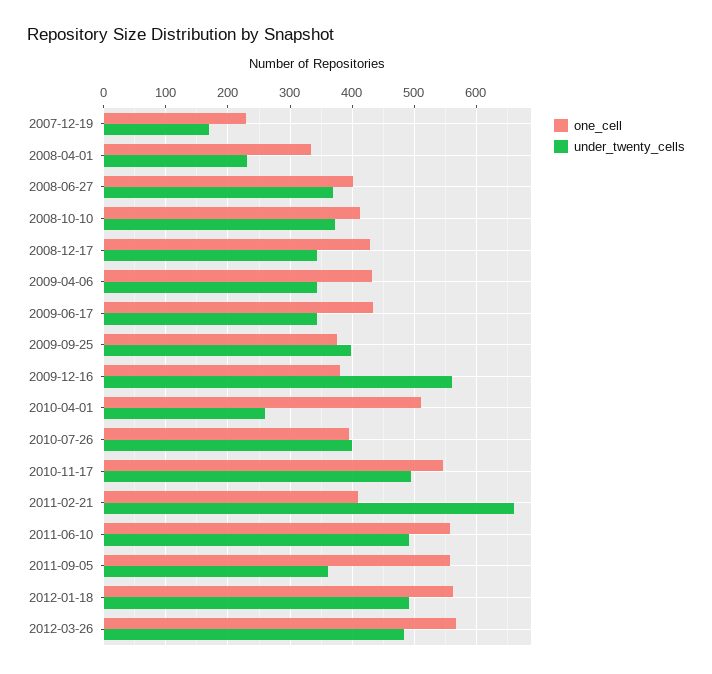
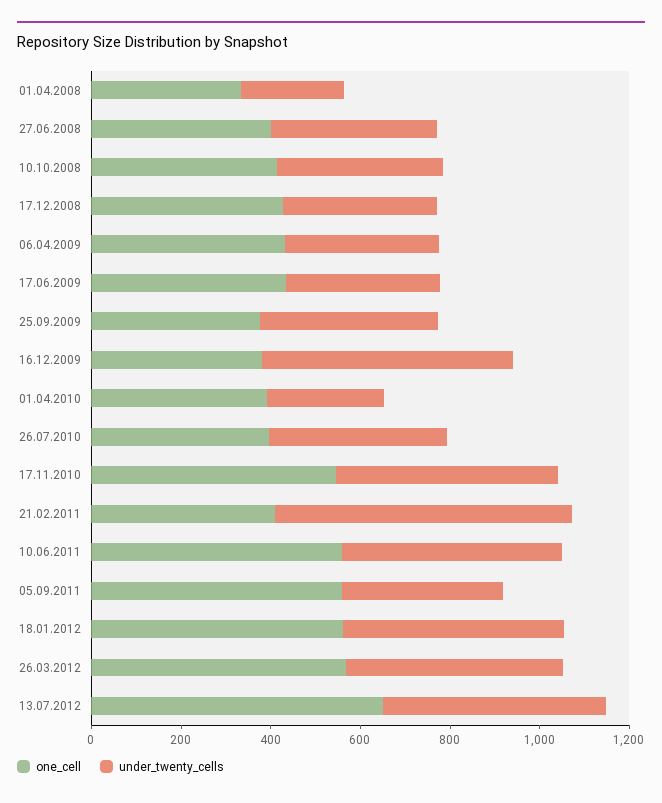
one_cell, 2007-12-19: 230 -> none
under_twenty_cells, 2007-12-19: 170 -> none
one_cell, 2010-04-01: 510 -> 400
one_cell, 13.07.2012: none -> 650
under_twenty_cells, 13.07.2012: none -> 500

